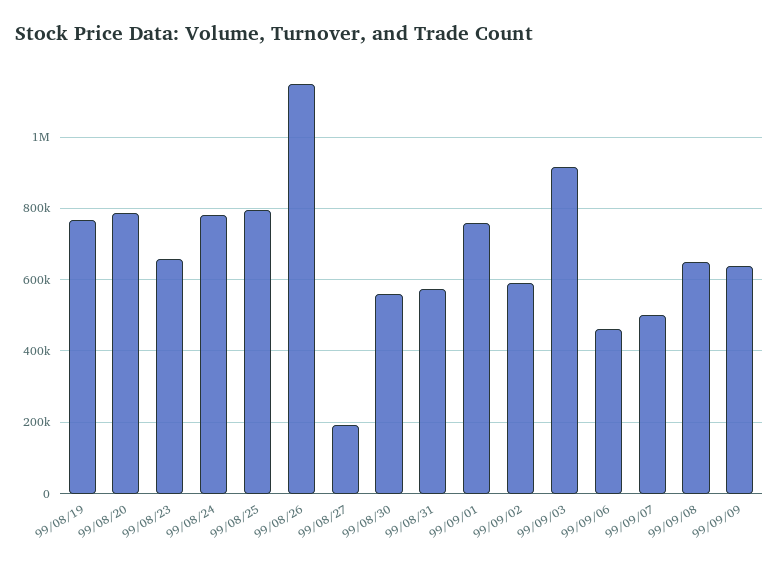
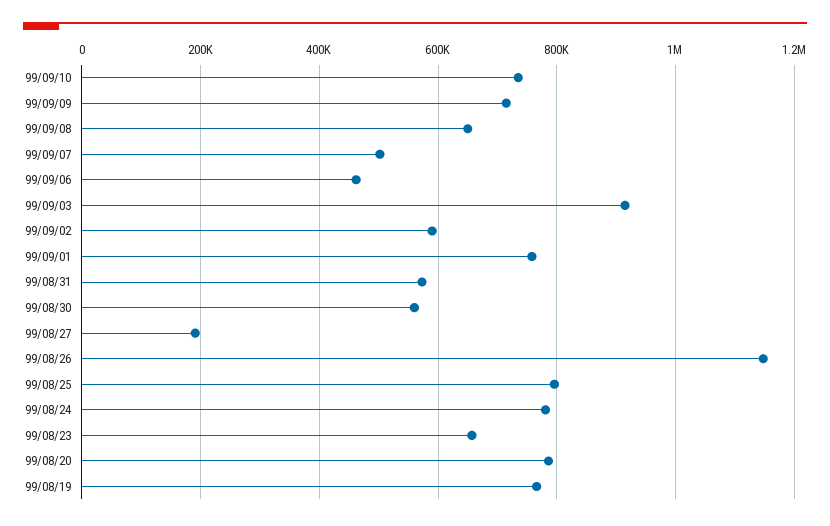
99/09/09: 640000 -> 720000
99/09/10: none -> 740000

